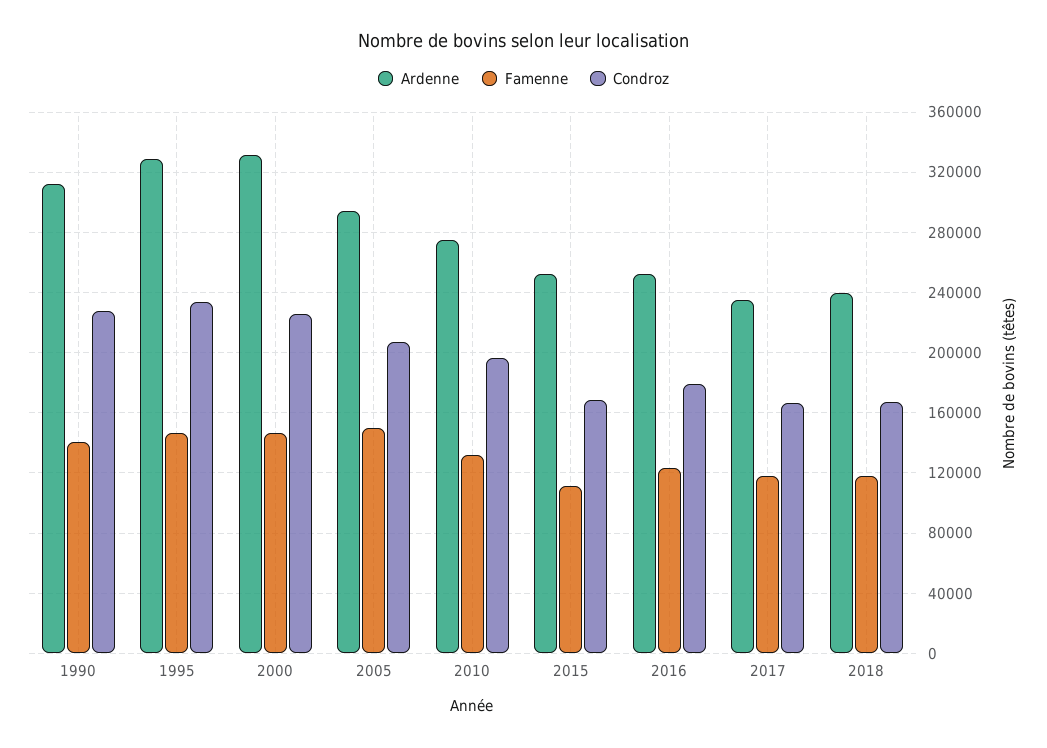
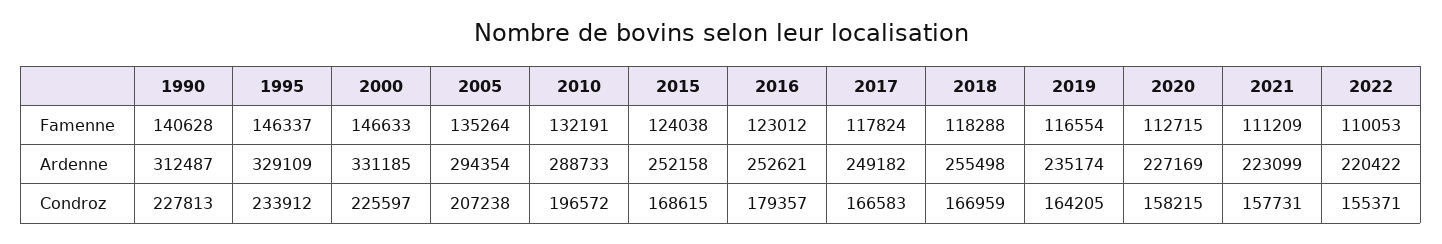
Famenne, 2005: 150000 -> 135264
Ardenne, 2010: 275000 -> 288733
Famenne, 2015: 110000 -> 124038
Ardenne, 2017: 235000 -> 249182
Ardenne, 2018: 240000 -> 255498
Famenne, 2019: none -> 116554
Famenne, 2020: none -> 112715
Famenne, 2021: none -> 111209
Famenne, 2022: none -> 110053
Ardenne, 2019: none -> 235174
Ardenne, 2020: none -> 227169
Ardenne, 2021: none -> 223099
Ardenne, 2022: none -> 220422
Condroz, 2019: none -> 164205
Condroz, 2020: none -> 158215
Condroz, 2021: none -> 157731
Condroz, 2022: none -> 155371

